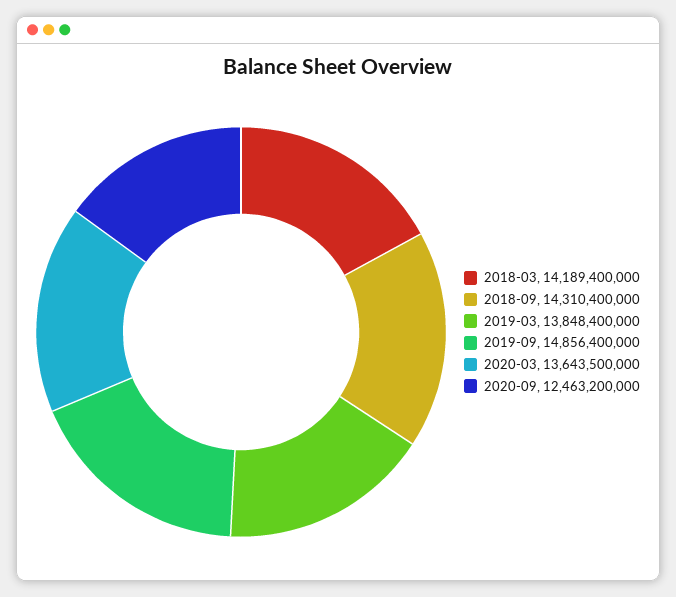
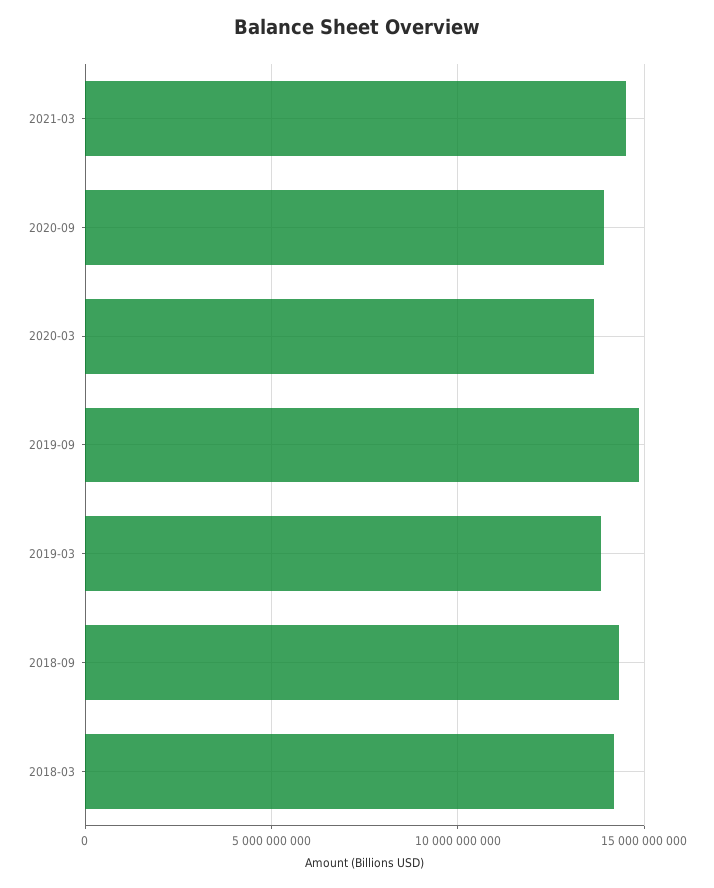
2020-09: 12463200000 -> 14000000000
2021-03: none -> 14500000000

